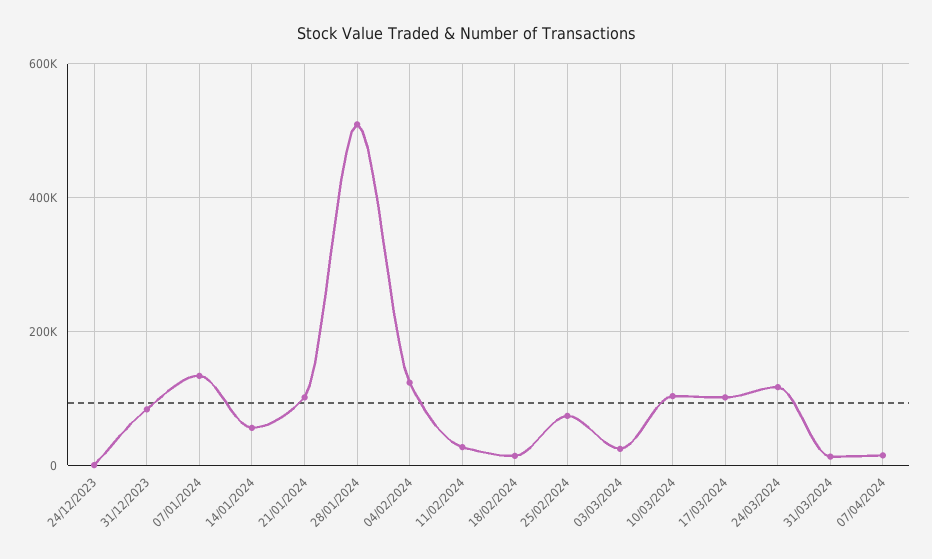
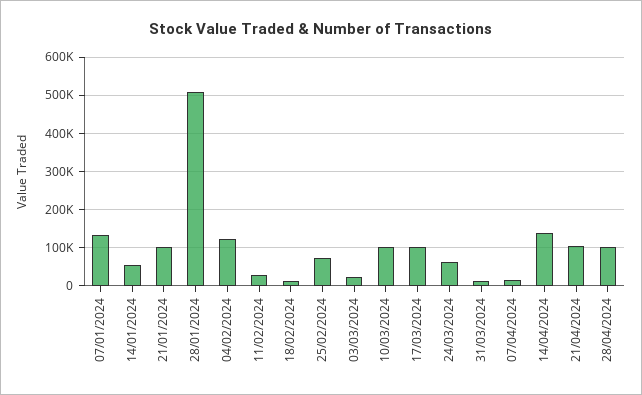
24/12/2023: 0 -> none
31/12/2023: 80000 -> none
24/03/2024: 120000 -> 60000
14/04/2024: none -> 140000
21/04/2024: none -> 100000
28/04/2024: none -> 100000

